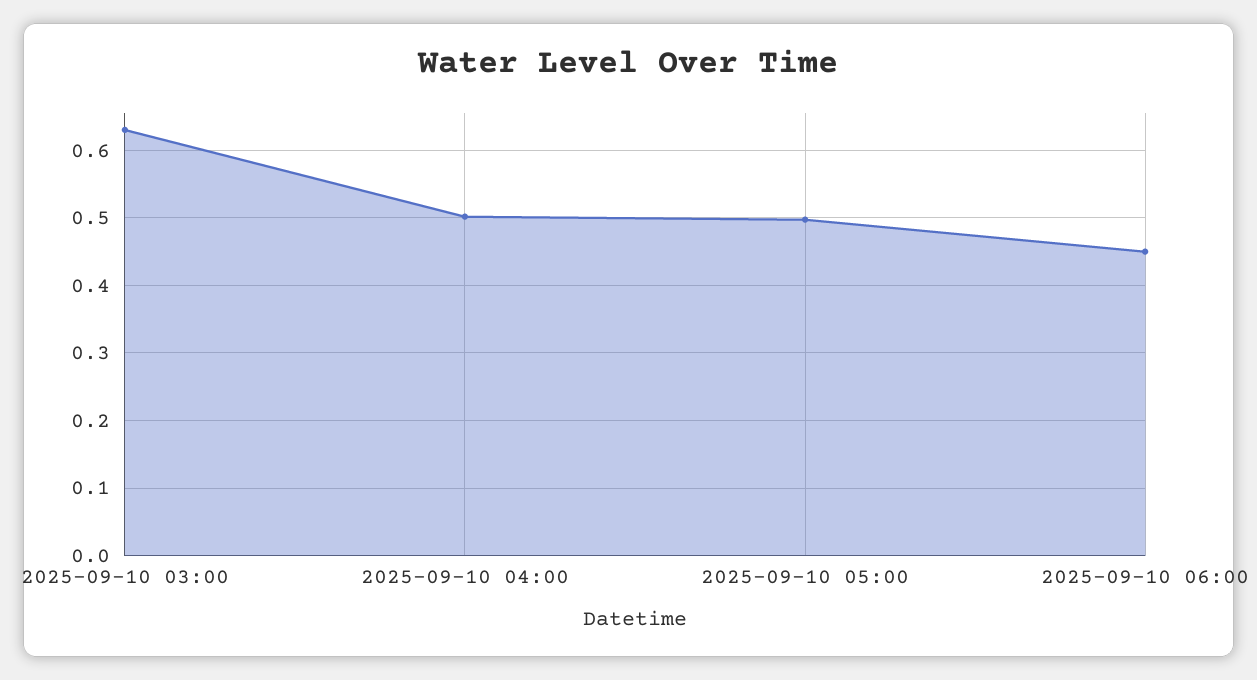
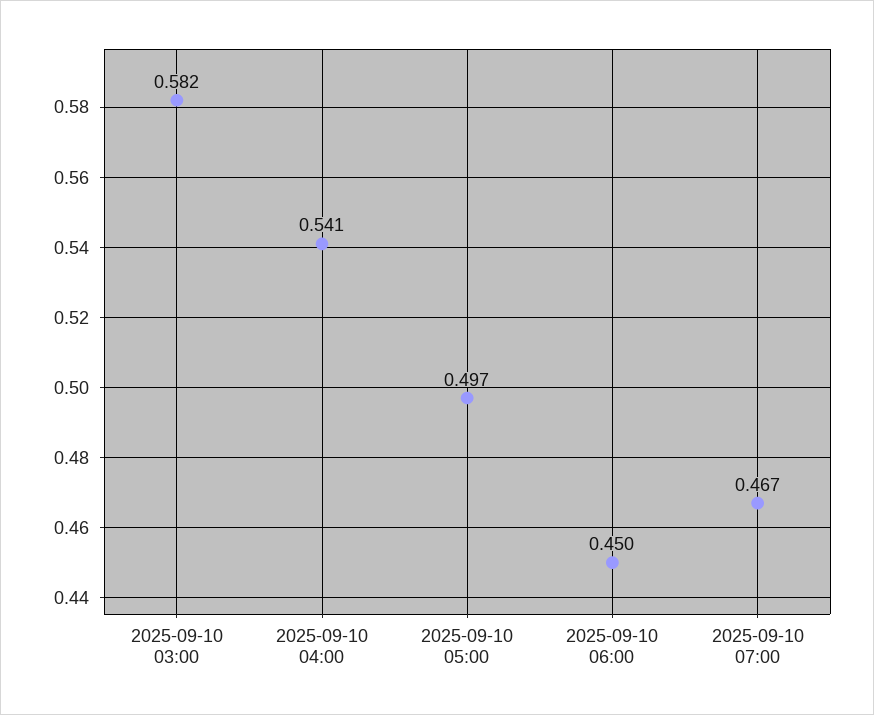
2025-09-10 03:00: 0.63 -> 0.582
2025-09-10 04:00: 0.5 -> 0.541
2025-09-10 07:00: none -> 0.467

